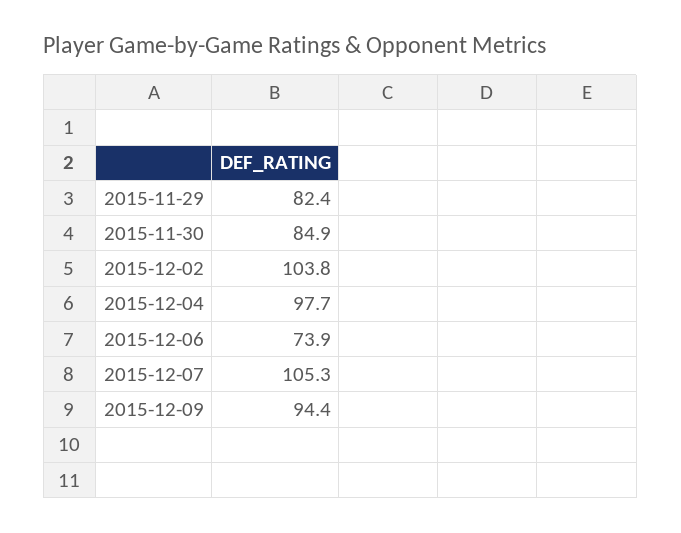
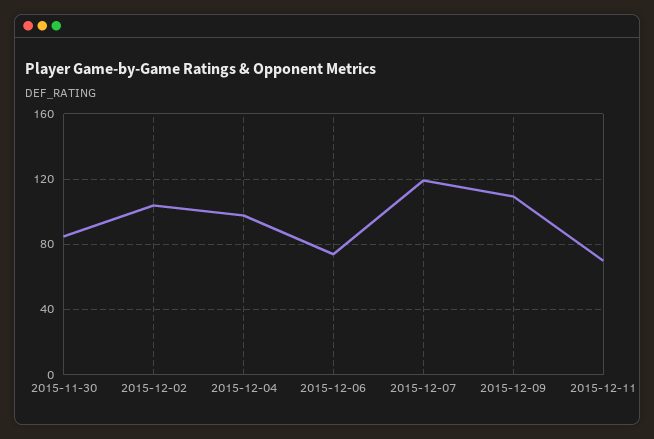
2015-11-29: 82.4 -> none
2015-12-07: 105.3 -> 120
2015-12-09: 94.4 -> 110
2015-12-11: none -> 70

